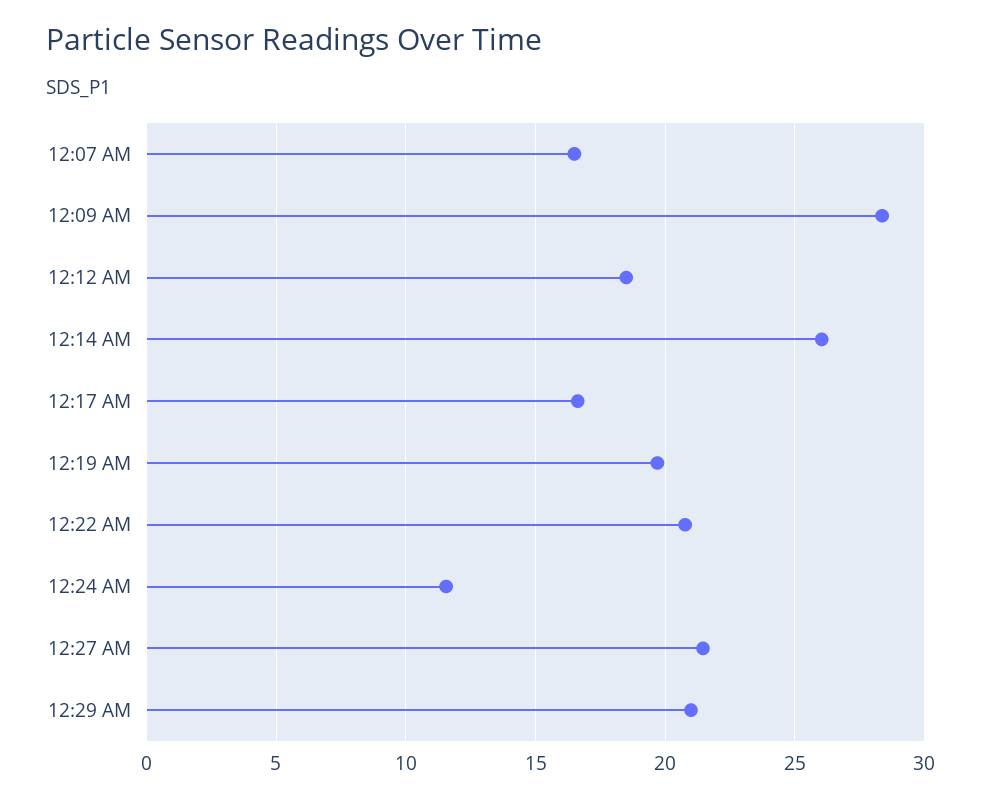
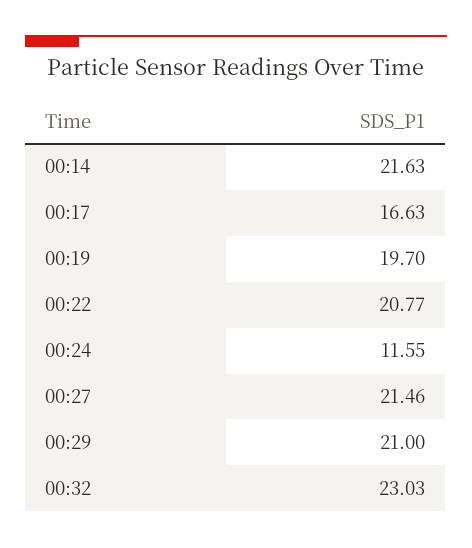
12:07 AM: 16.5 -> none
12:09 AM: 28.5 -> none
12:12 AM: 18.5 -> none
12:14 AM: 26 -> 21.63
00:32: none -> 23.03

